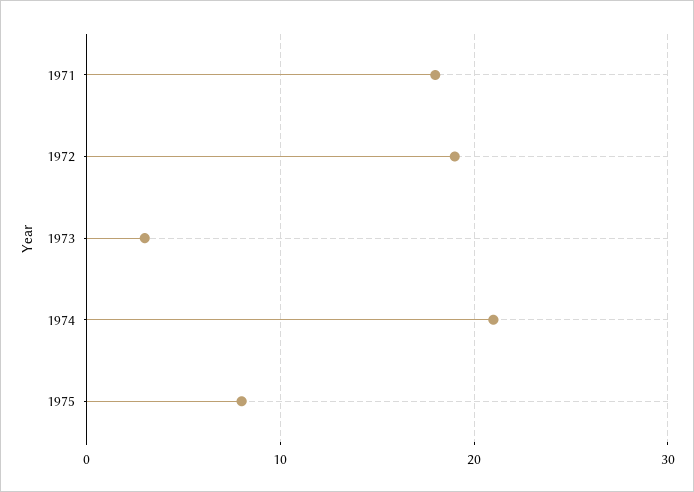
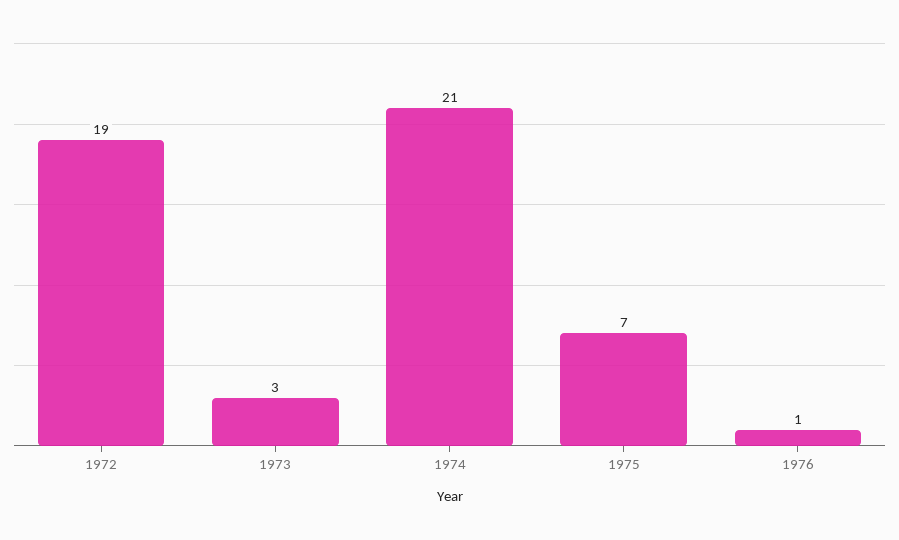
1971: 18 -> none
1975: 8 -> 7
1976: none -> 1

